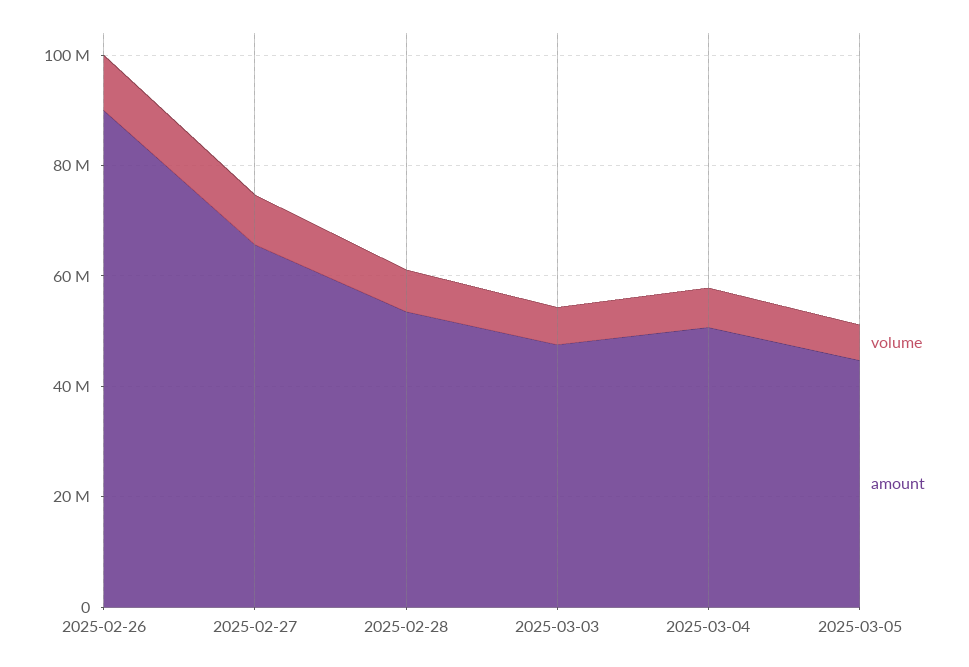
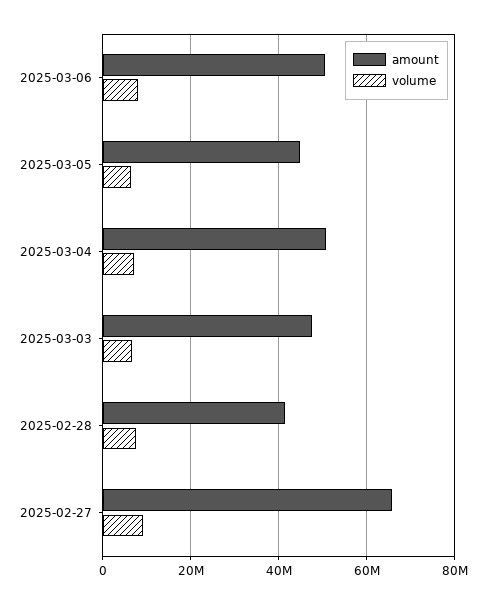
volume, 2025-02-26: 10000000 -> none
amount, 2025-02-26: 90000000 -> none
amount, 2025-02-28: 55000000 -> 42000000
amount, 2025-03-06: none -> 50000000
volume, 2025-03-06: none -> 8000000

